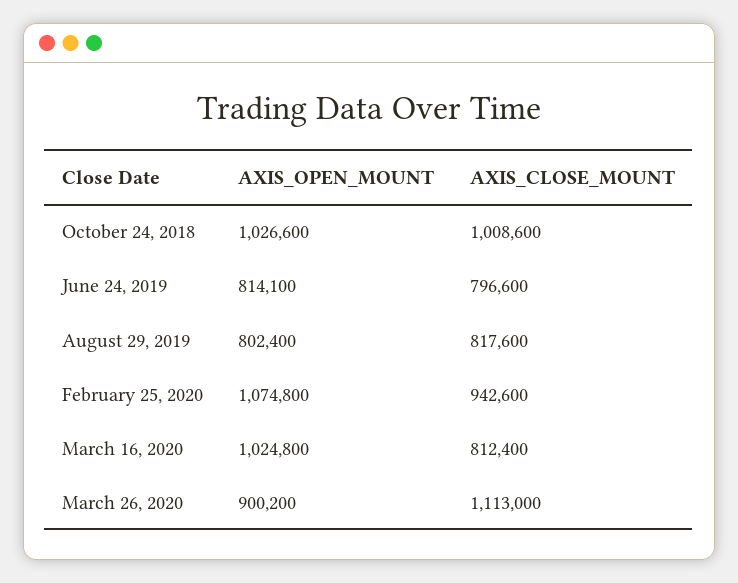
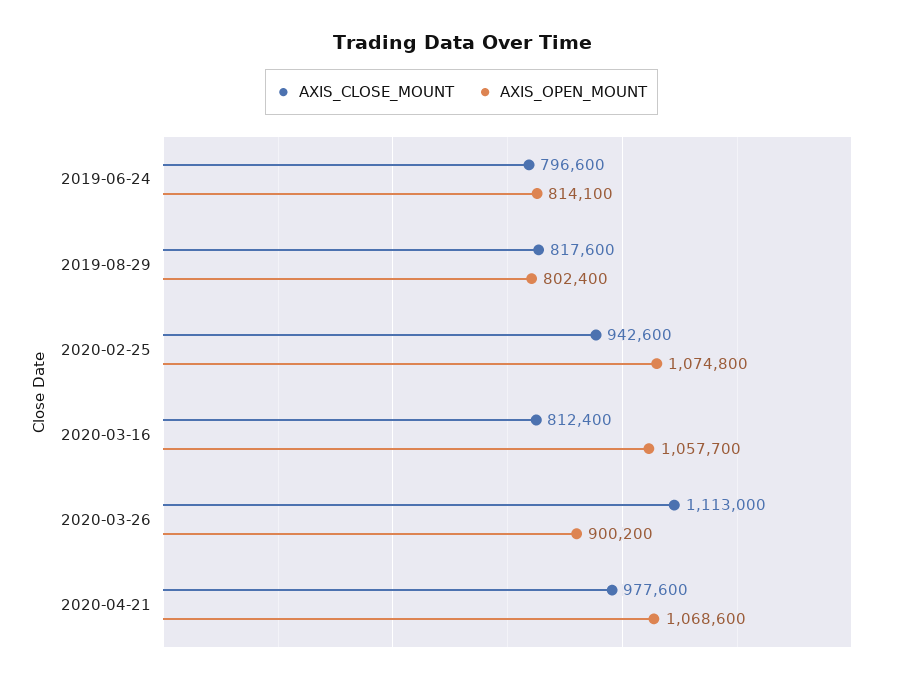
AXIS_OPEN_MOUNT, October 24, 2018: 1026600 -> none
AXIS_CLOSE_MOUNT, October 24, 2018: 1008600 -> none
AXIS_OPEN_MOUNT, March 16, 2020: 1024800 -> 1057700
AXIS_CLOSE_MOUNT, 2020-04-21: none -> 977600
AXIS_OPEN_MOUNT, 2020-04-21: none -> 1068600

